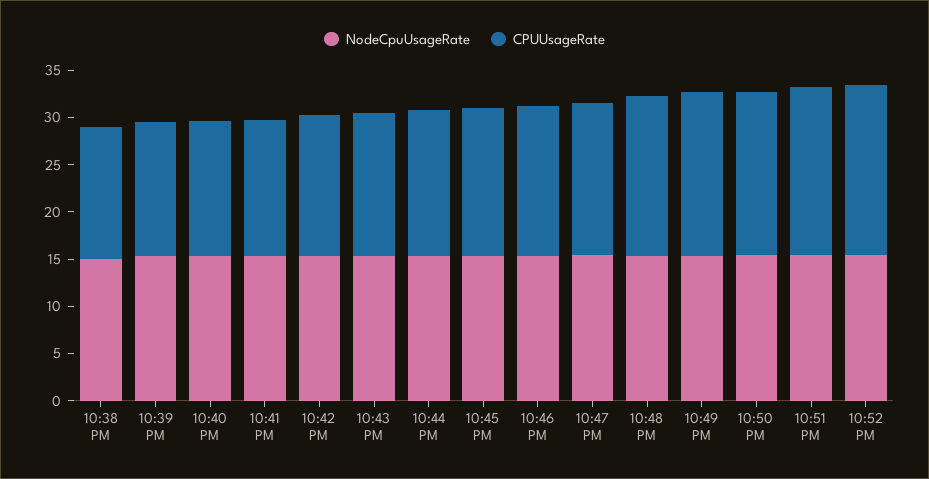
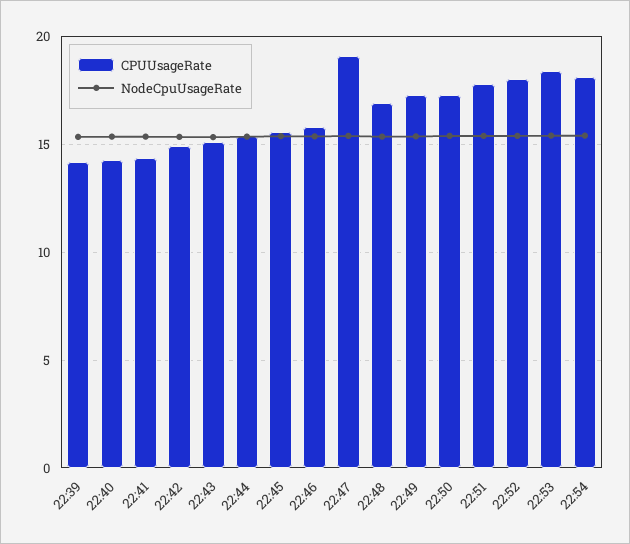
NodeCpuUsageRate, 10:38 PM: 15 -> none
CPUUsageRate, 10:38 PM: 14 -> none
CPUUsageRate, 10:47 PM: 16 -> 19
CPUUsageRate, 22:53: none -> 18.5
NodeCpuUsageRate, 22:53: none -> 15.5
CPUUsageRate, 22:54: none -> 18
NodeCpuUsageRate, 22:54: none -> 15.5

